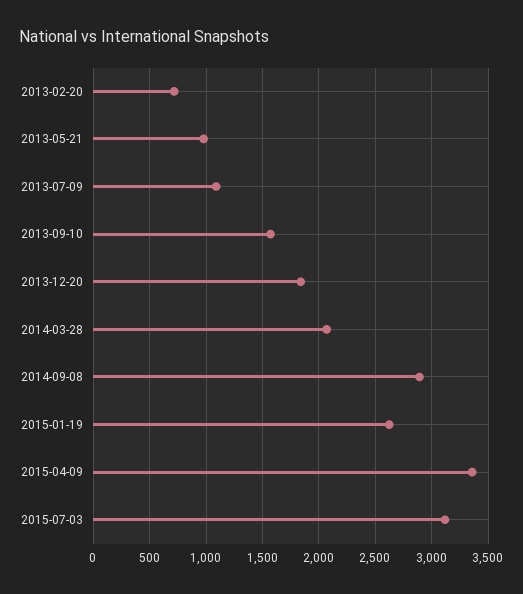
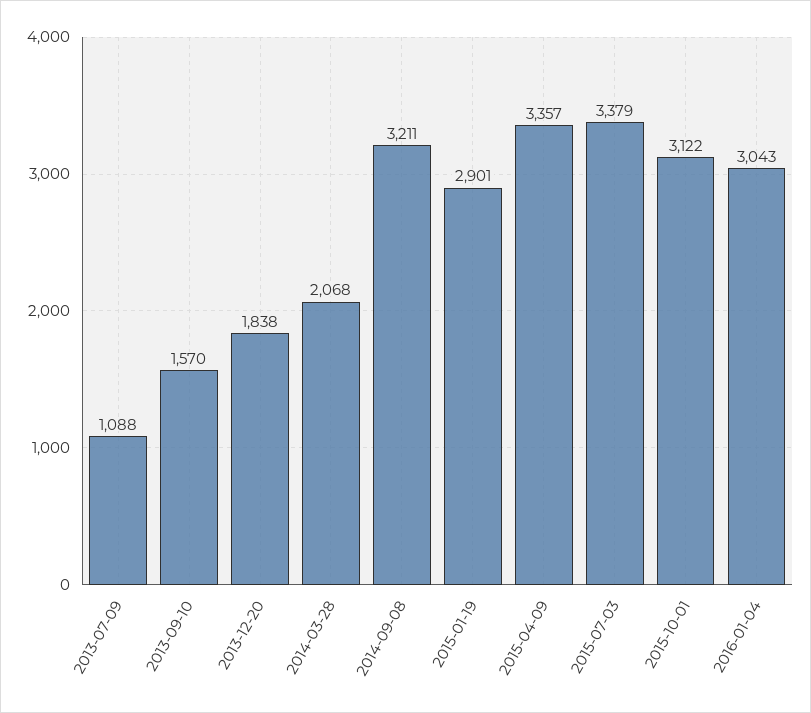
2013-02-20: 700 -> none
2013-05-21: 1000 -> none
2014-09-08: 2900 -> 3211
2015-01-19: 2600 -> 2901
2015-07-03: 3100 -> 3379
2015-10-01: none -> 3122
2016-01-04: none -> 3043

